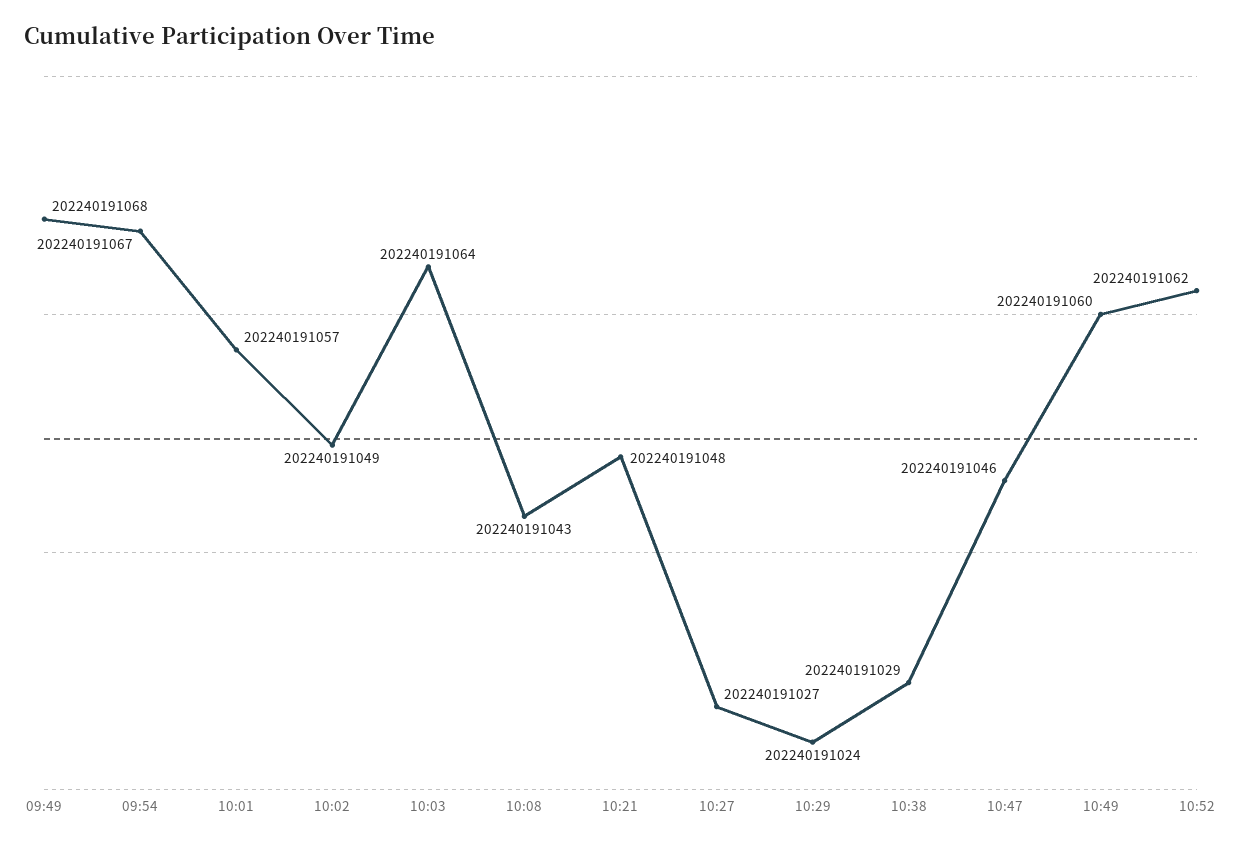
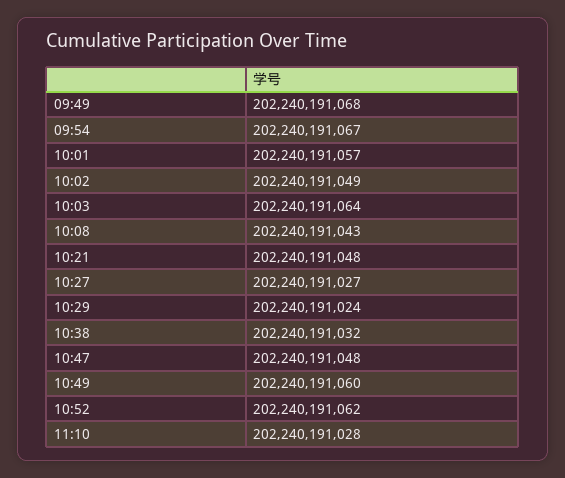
10:38: 202240191029 -> 202240191032
10:47: 202240191046 -> 202240191048
11:10: none -> 202240191028

